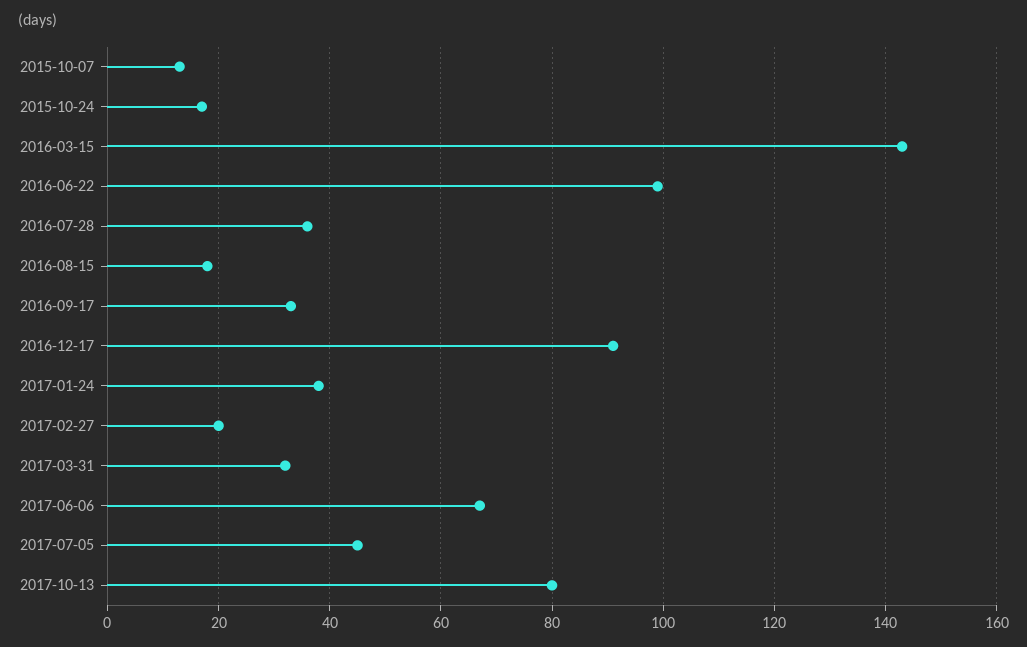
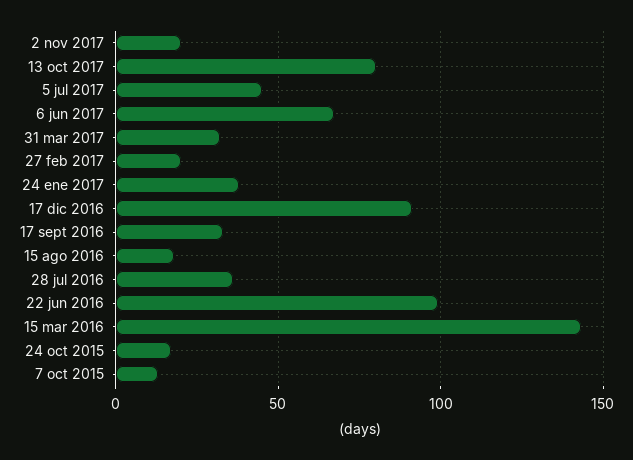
2 nov 2017: none -> 20

